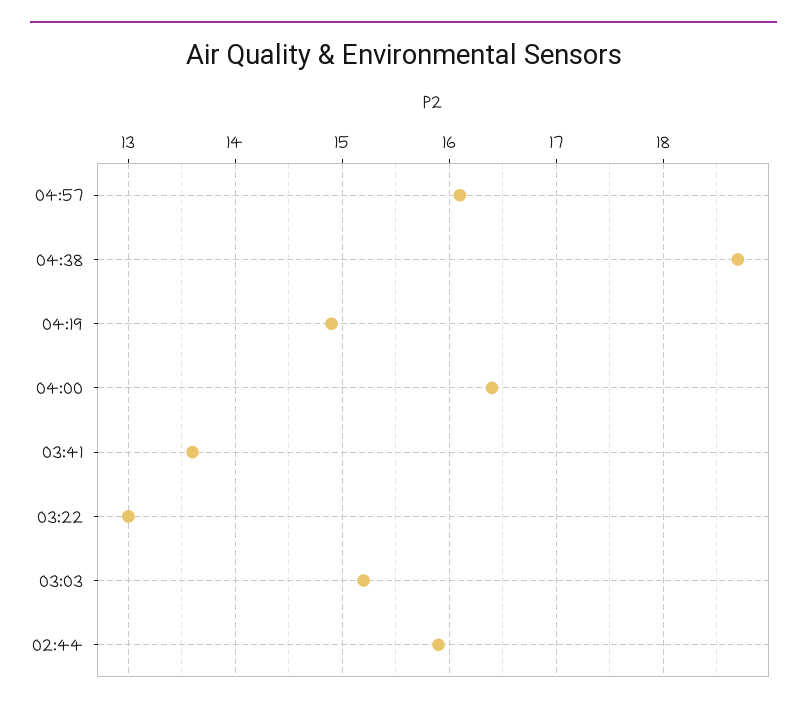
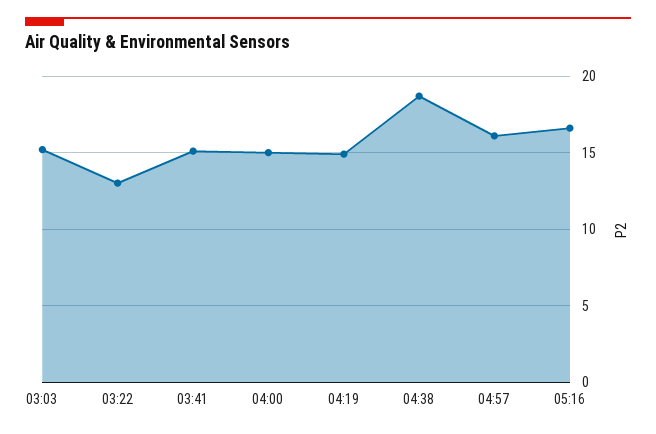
04:00: 16.4 -> 15
03:41: 13.6 -> 15
02:44: 15.9 -> none
05:16: none -> 16.5

